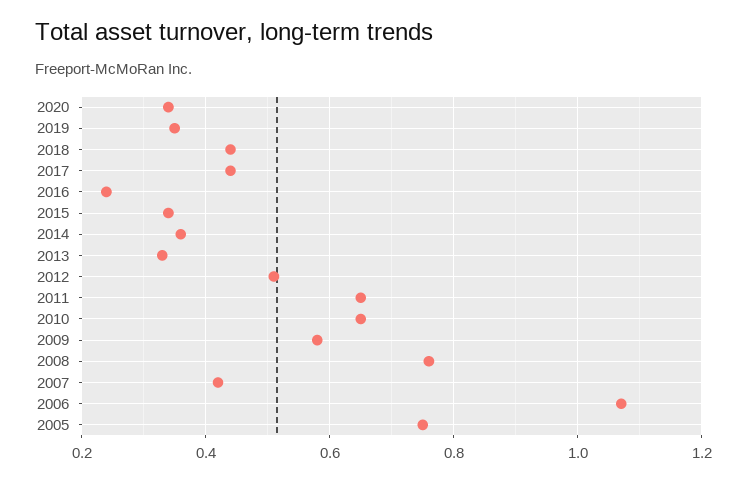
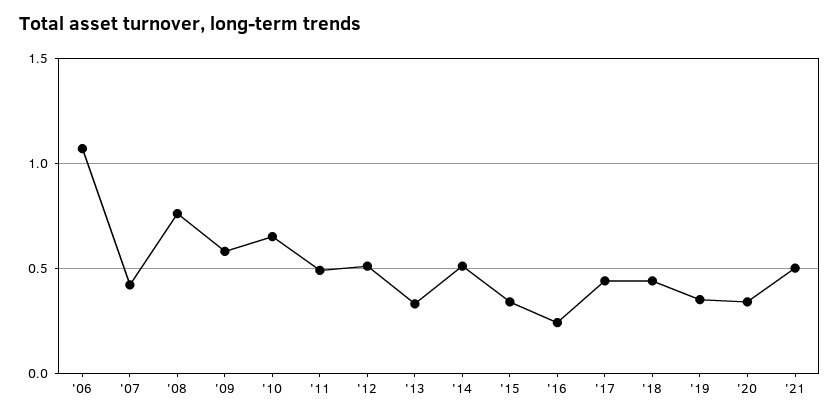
2014: 0.35 -> 0.5
2011: 0.65 -> 0.5
2005: 0.75 -> none
'21: none -> 0.5

